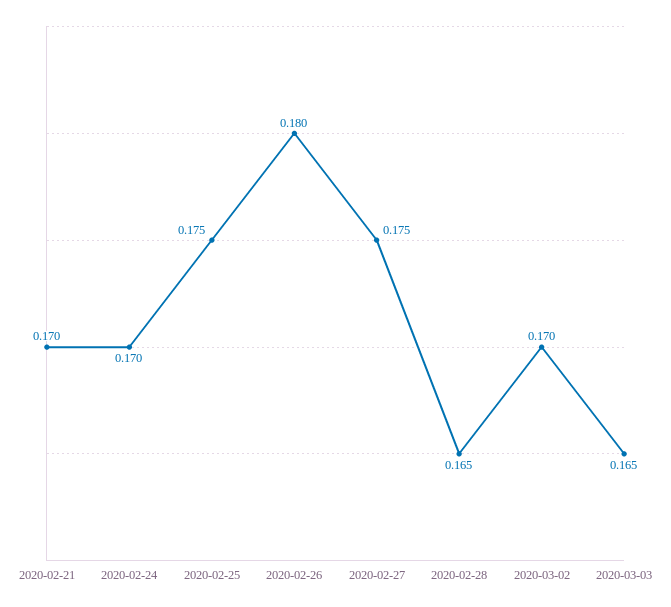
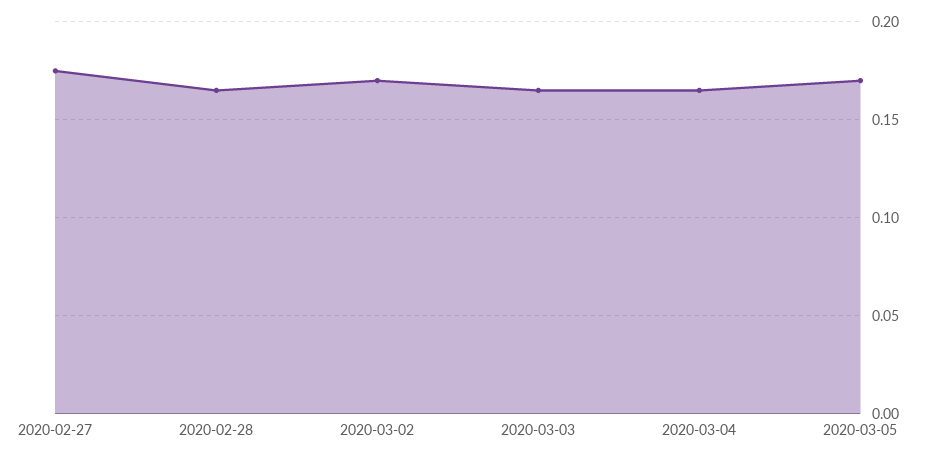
2020-02-21: 0.17 -> none
2020-02-24: 0.17 -> none
2020-02-25: 0.175 -> none
2020-02-26: 0.18 -> none
2020-03-04: none -> 0.165
2020-03-05: none -> 0.17

